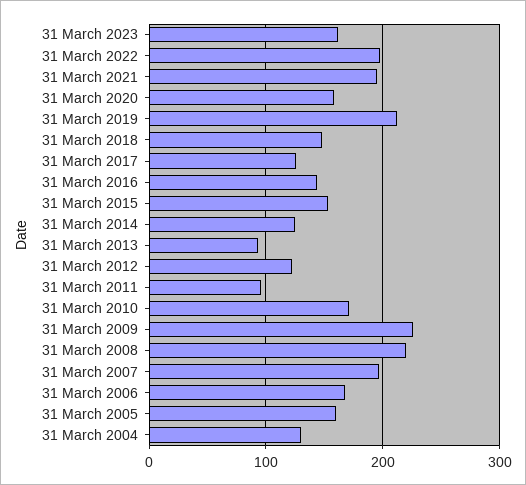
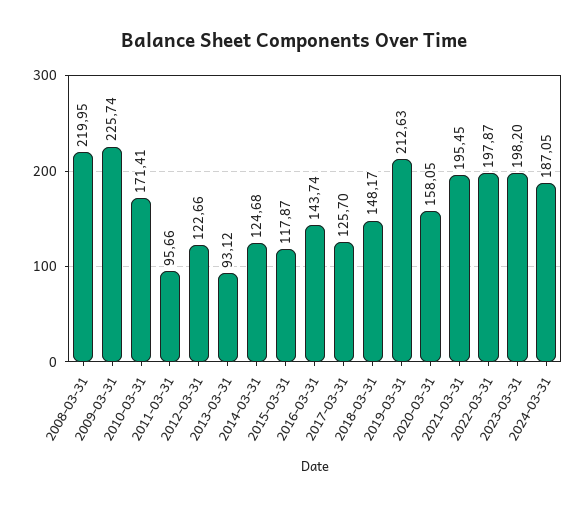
31 March 2023: 160 -> 198.2
31 March 2015: 150 -> 117.87
31 March 2007: 200 -> none
31 March 2006: 170 -> none
31 March 2005: 160 -> none
31 March 2004: 130 -> none
2024-03-31: none -> 187.05

